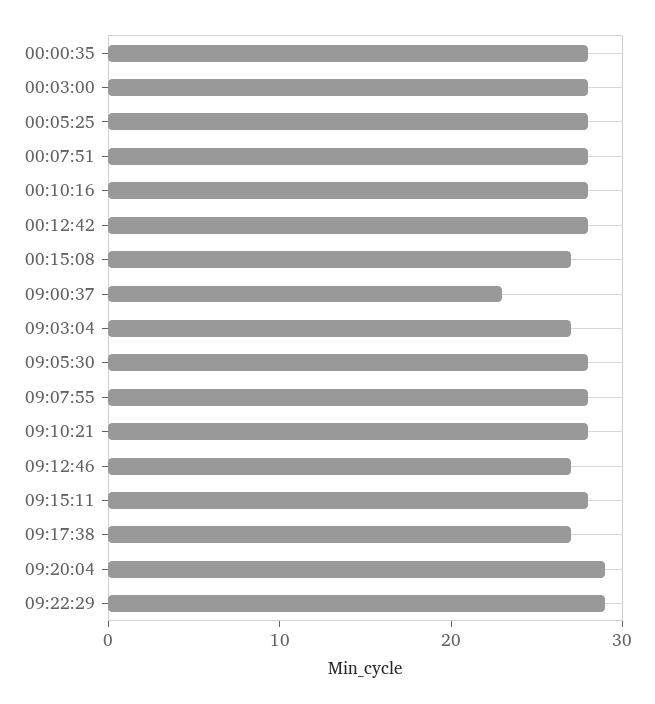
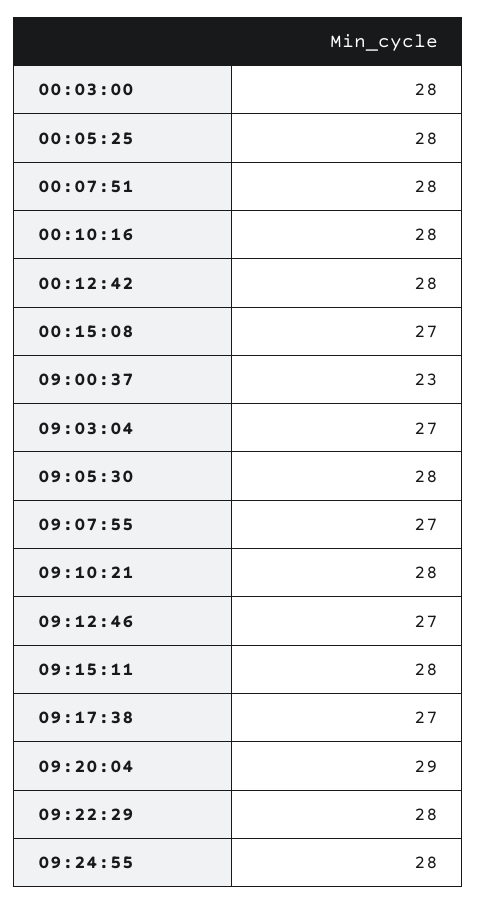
00:00:35: 28 -> none
09:07:55: 28 -> 27
09:22:29: 29 -> 28
09:24:55: none -> 28

